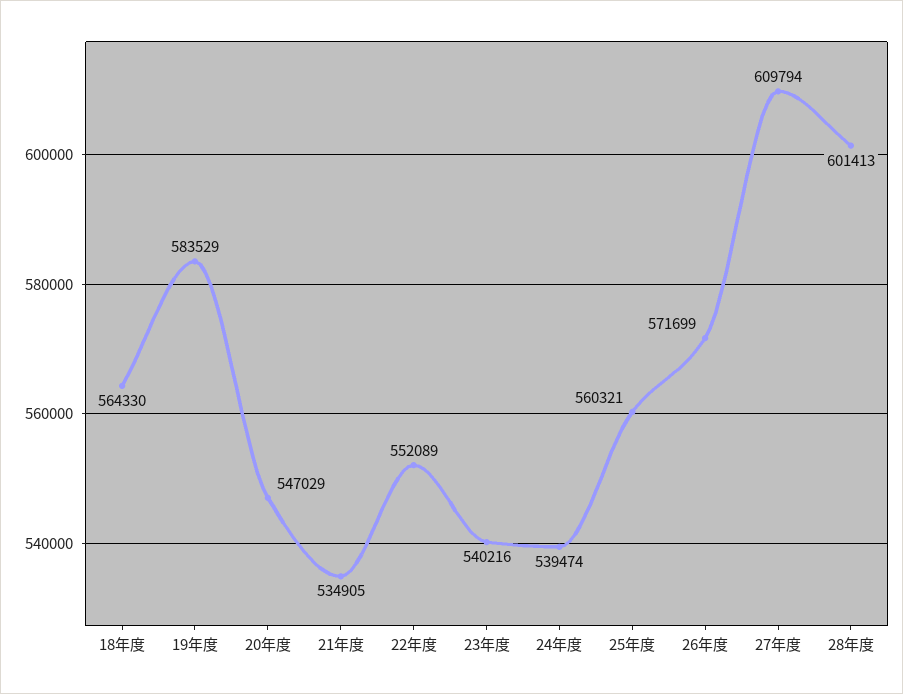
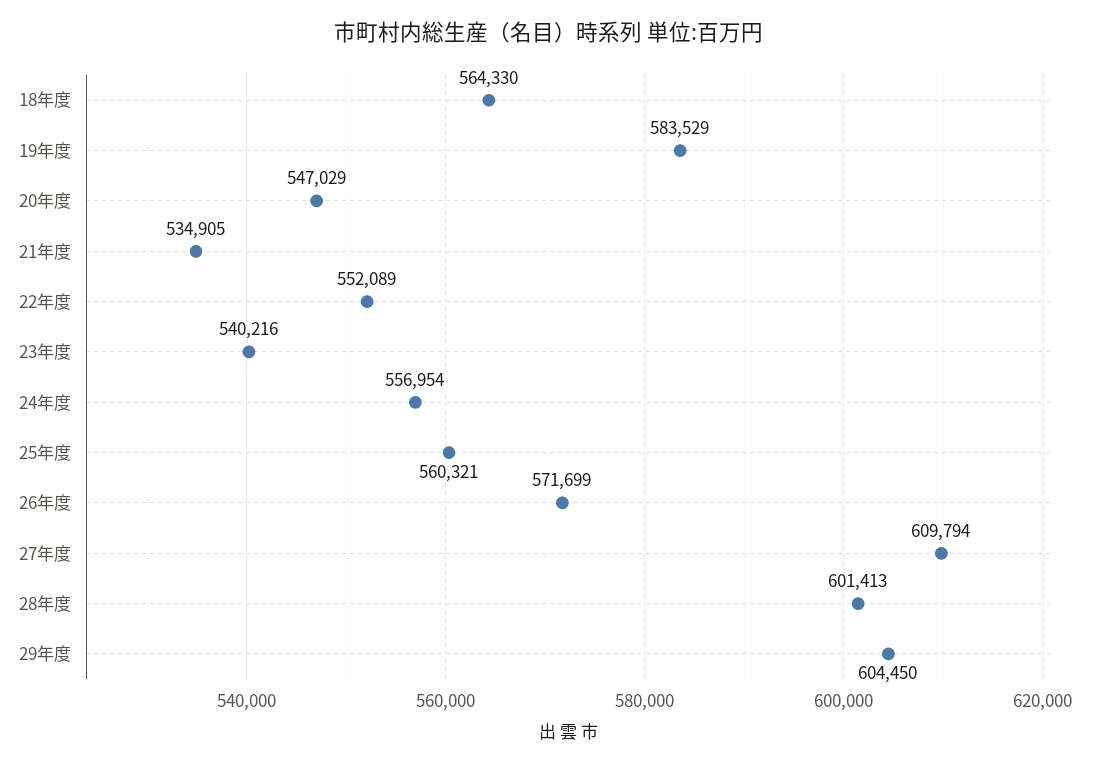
24年度: 539474 -> 556954
29年度: none -> 604450

